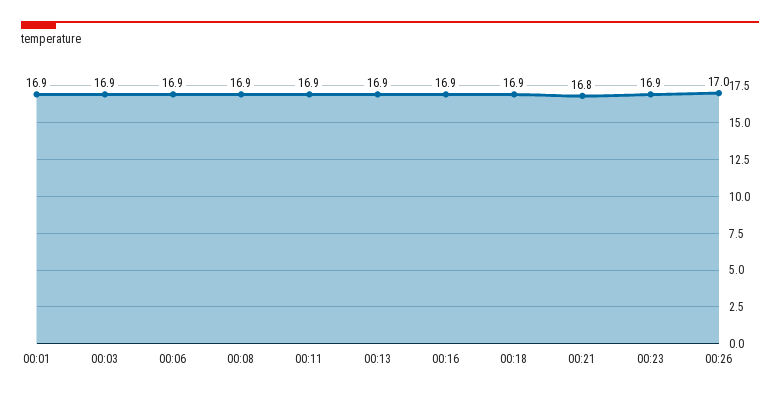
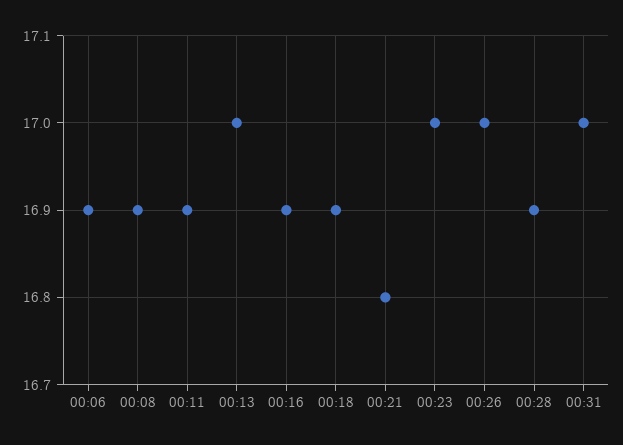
00:01: 16.9 -> none
00:03: 16.9 -> none
00:13: 16.9 -> 17
00:23: 16.9 -> 17
00:28: none -> 16.9
00:31: none -> 17

